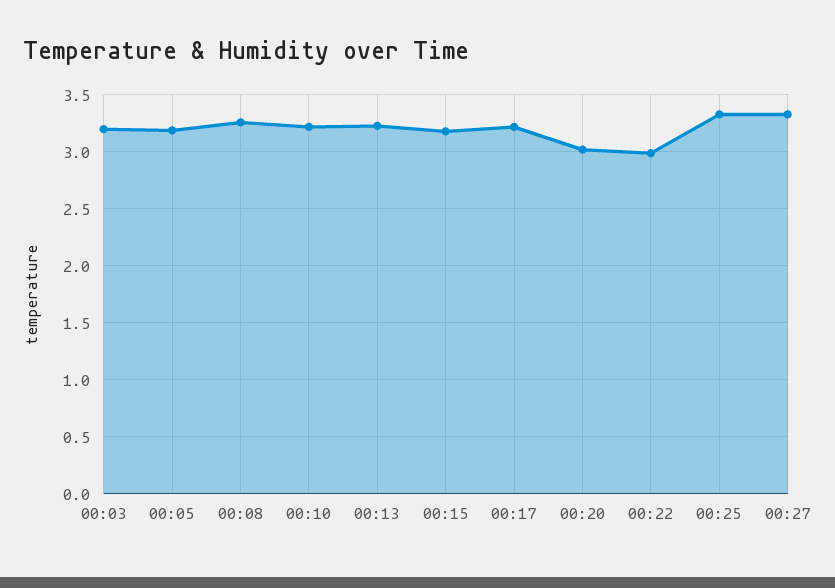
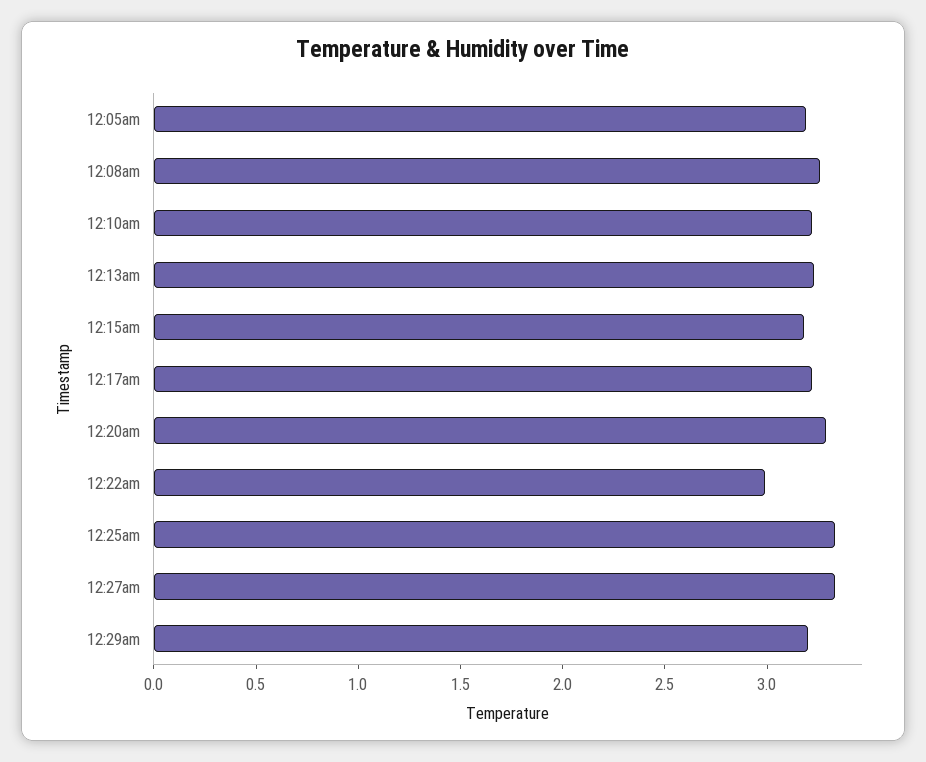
00:03: 3.2 -> none
00:20: 3 -> 3.3
12:29am: none -> 3.2

